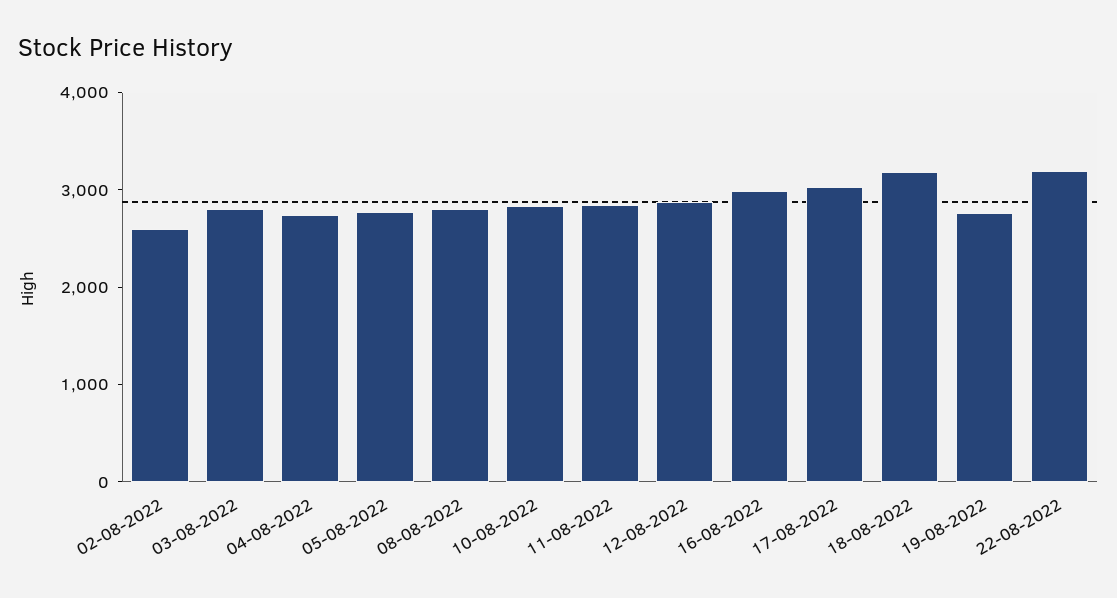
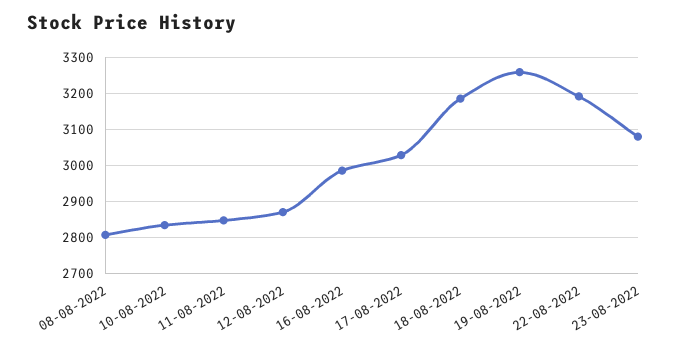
02-08-2022: 2600 -> none
03-08-2022: 2800 -> none
04-08-2022: 2800 -> none
05-08-2022: 2800 -> none
19-08-2022: 2800 -> 3260
23-08-2022: none -> 3080

